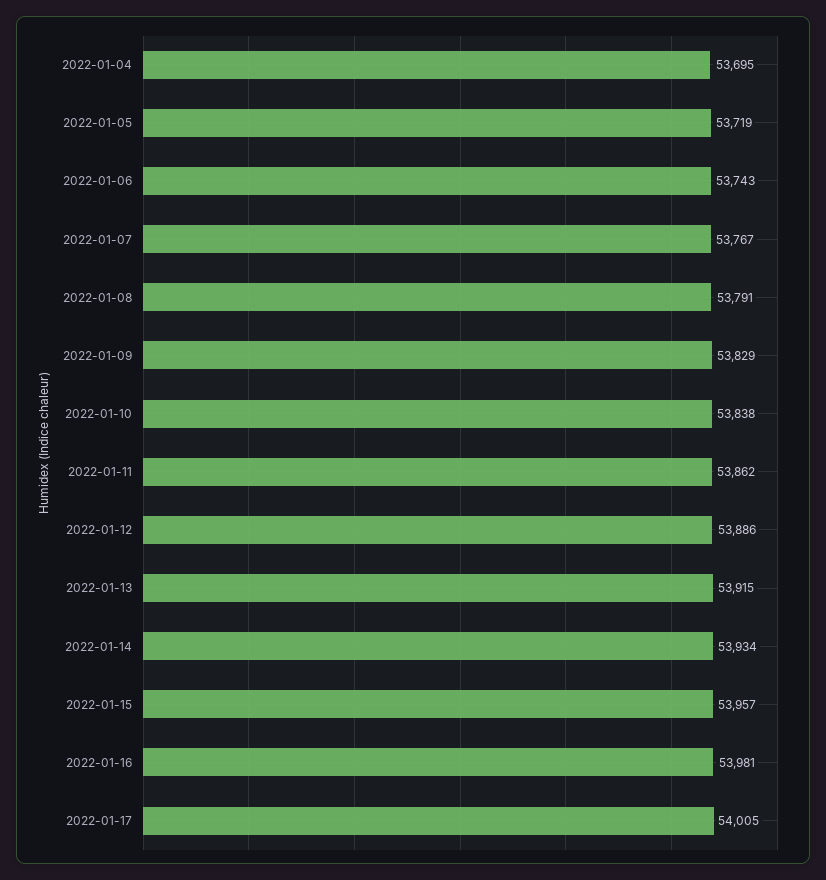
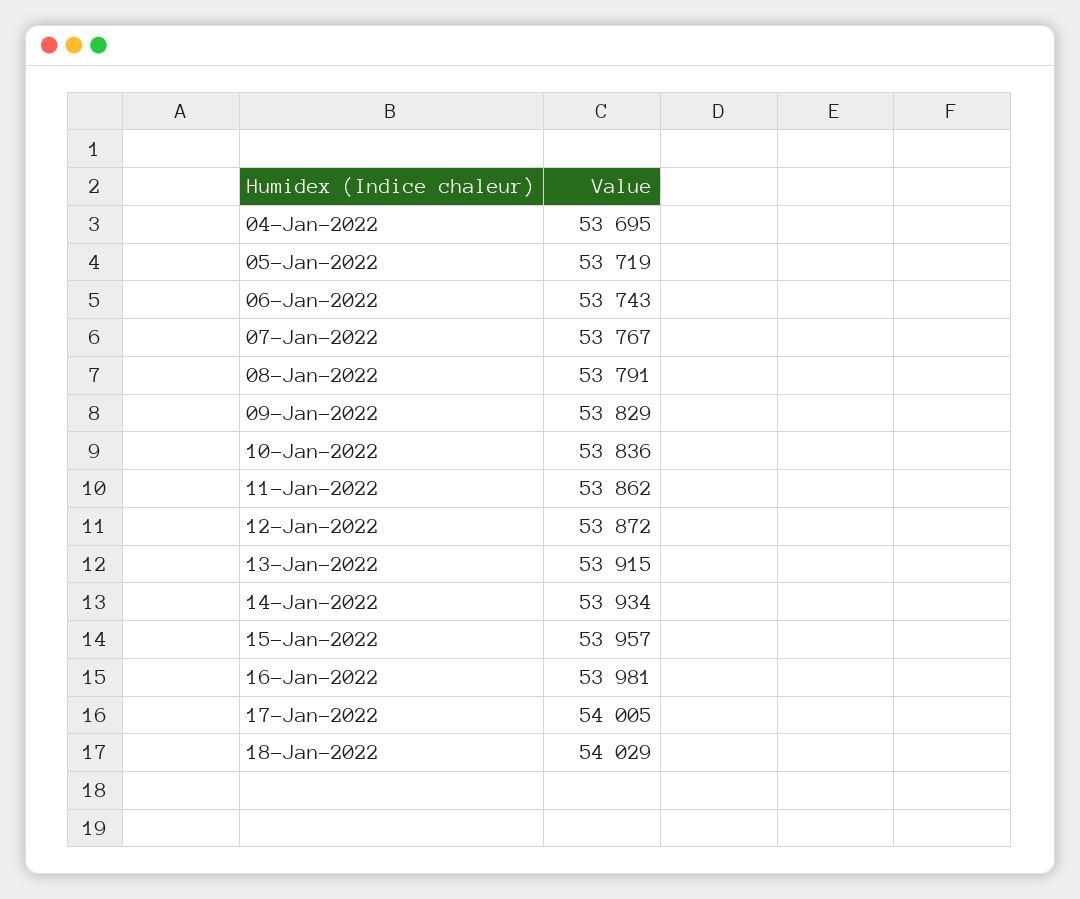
2022-01-10: 53838 -> 53836
2022-01-12: 53886 -> 53872
18-Jan-2022: none -> 54029

